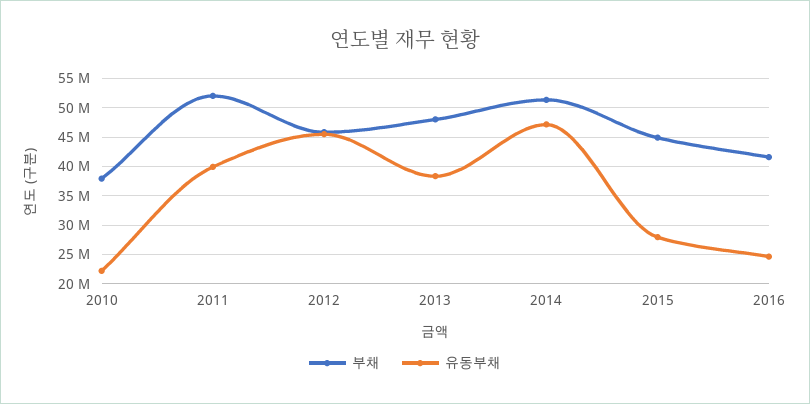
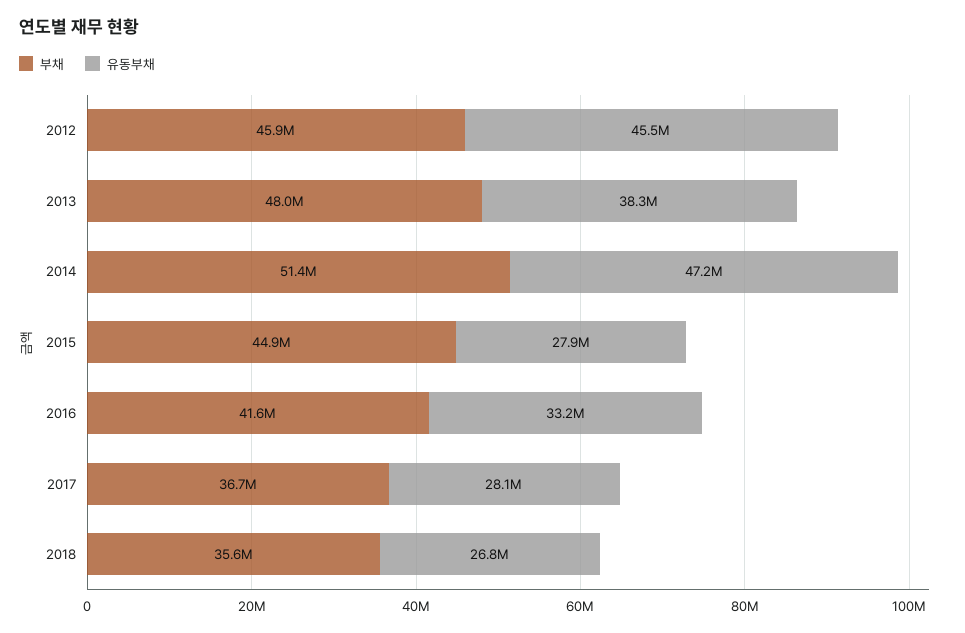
부채, 2010: 37500000 -> none
유동부채, 2010: 22500000 -> none
부채, 2011: 52500000 -> none
유동부채, 2011: 40000000 -> none
유동부채, 2016: 25000000 -> 33200000
부채, 2017: none -> 36700000
유동부채, 2017: none -> 28100000
부채, 2018: none -> 35600000
유동부채, 2018: none -> 26800000

